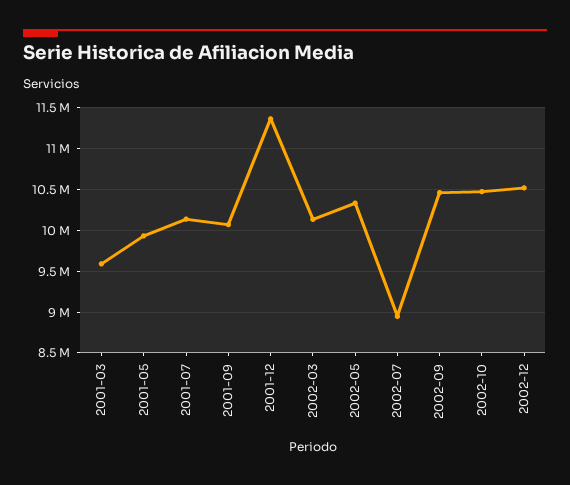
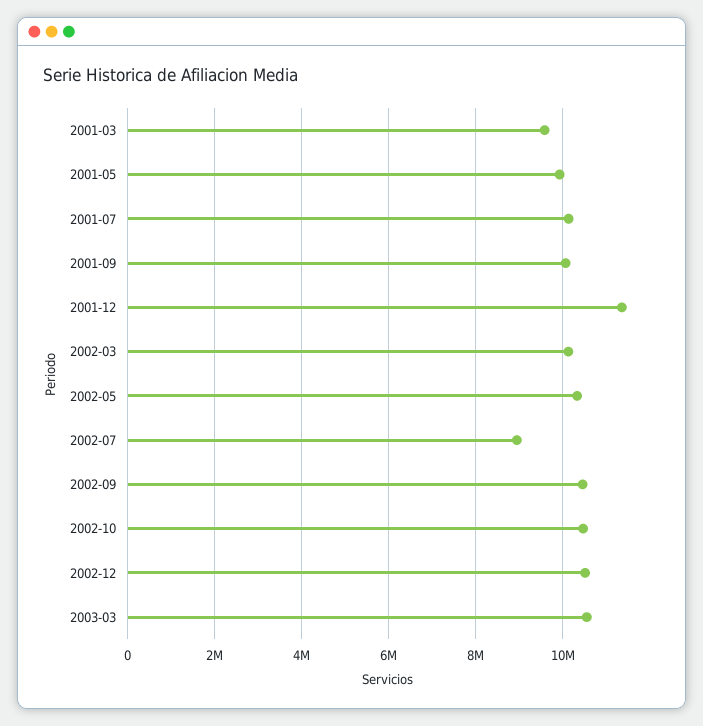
2003-03: none -> 10600000

